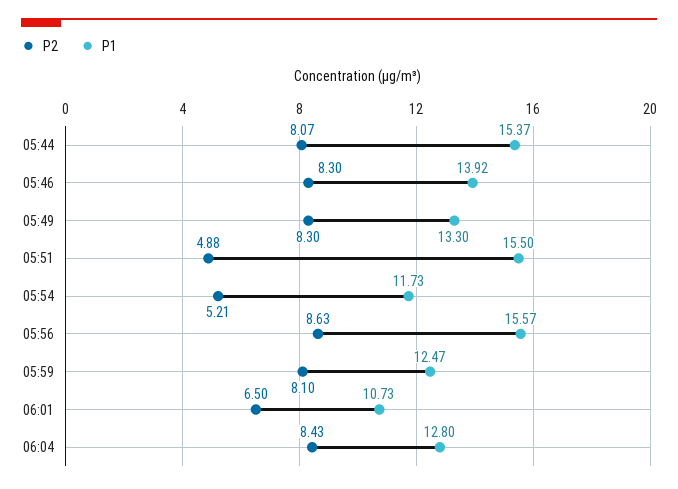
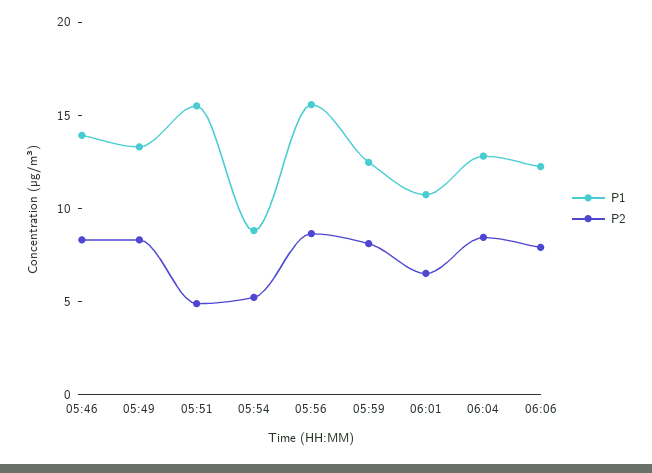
P2, 05:44: 8.07 -> none
P1, 05:44: 15.37 -> none
P1, 05:54: 11.73 -> 9
P1, 06:06: none -> 12
P2, 06:06: none -> 8

